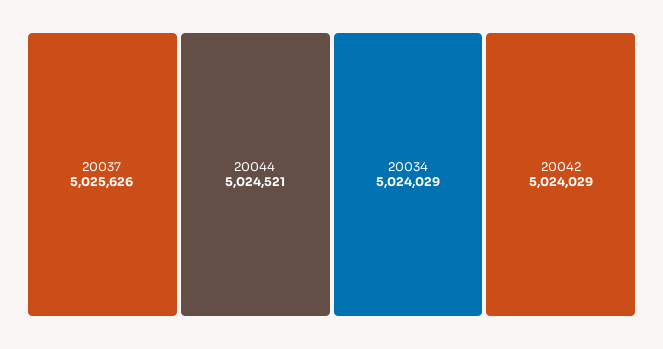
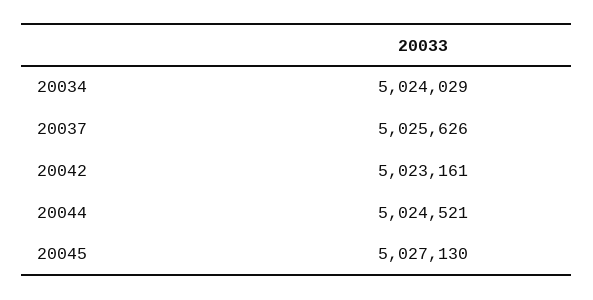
20042: 5024029 -> 5023161
20045: none -> 5027130

